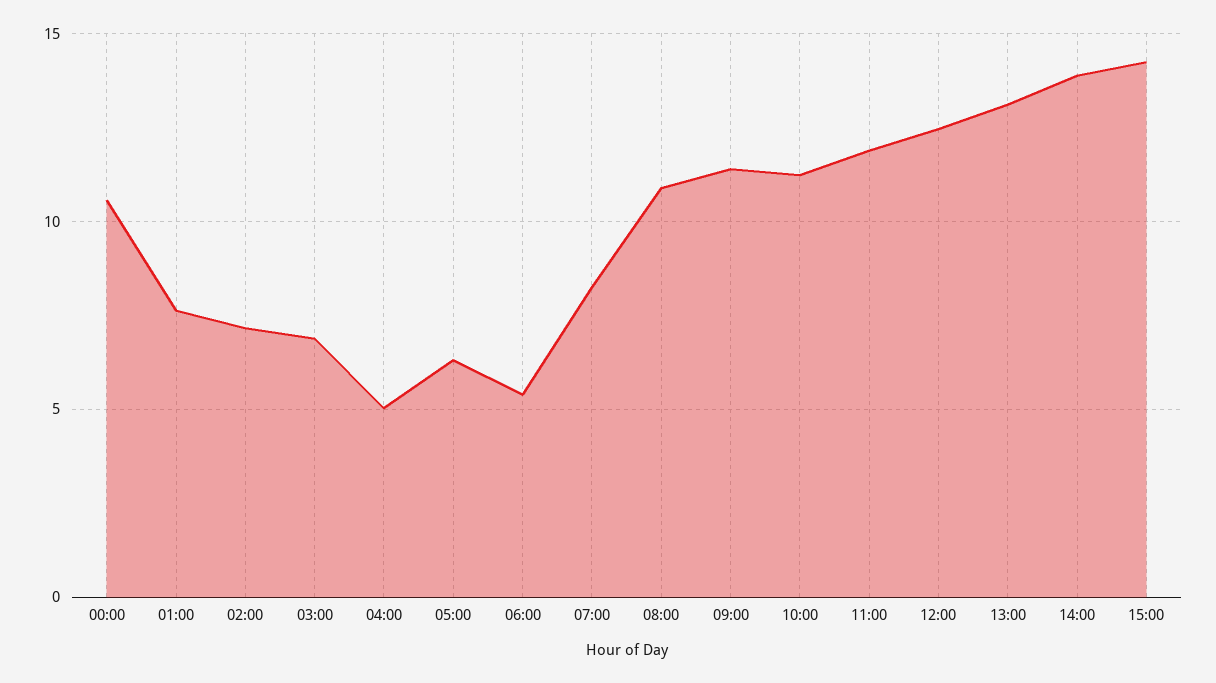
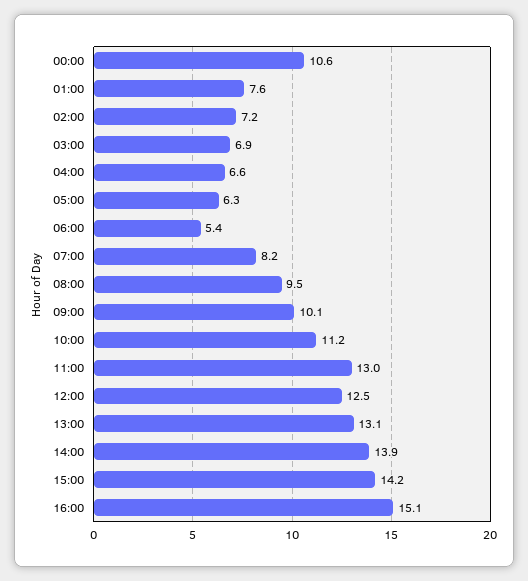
04:00: 5 -> 6.6
08:00: 11 -> 9.5
09:00: 11.5 -> 10.1
11:00: 12 -> 13
16:00: none -> 15.1

